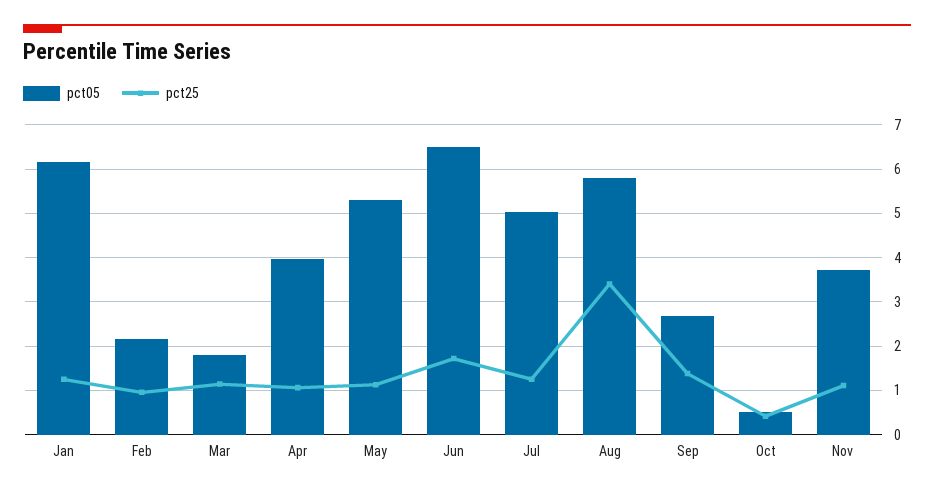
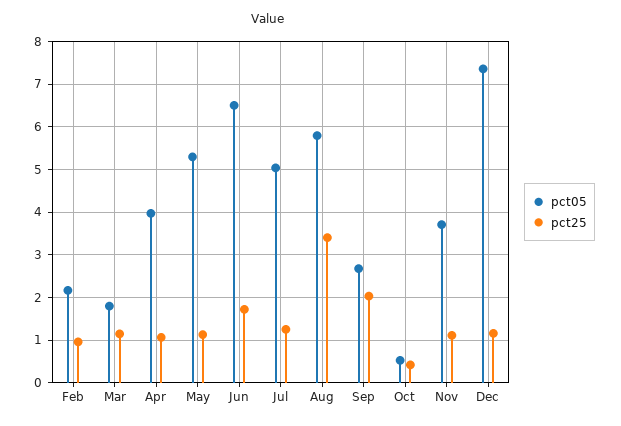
pct05, Jan: 6.2 -> none
pct25, Jan: 1.2 -> none
pct25, Sep: 1.4 -> 2
pct05, Dec: none -> 7.4
pct25, Dec: none -> 1.2

